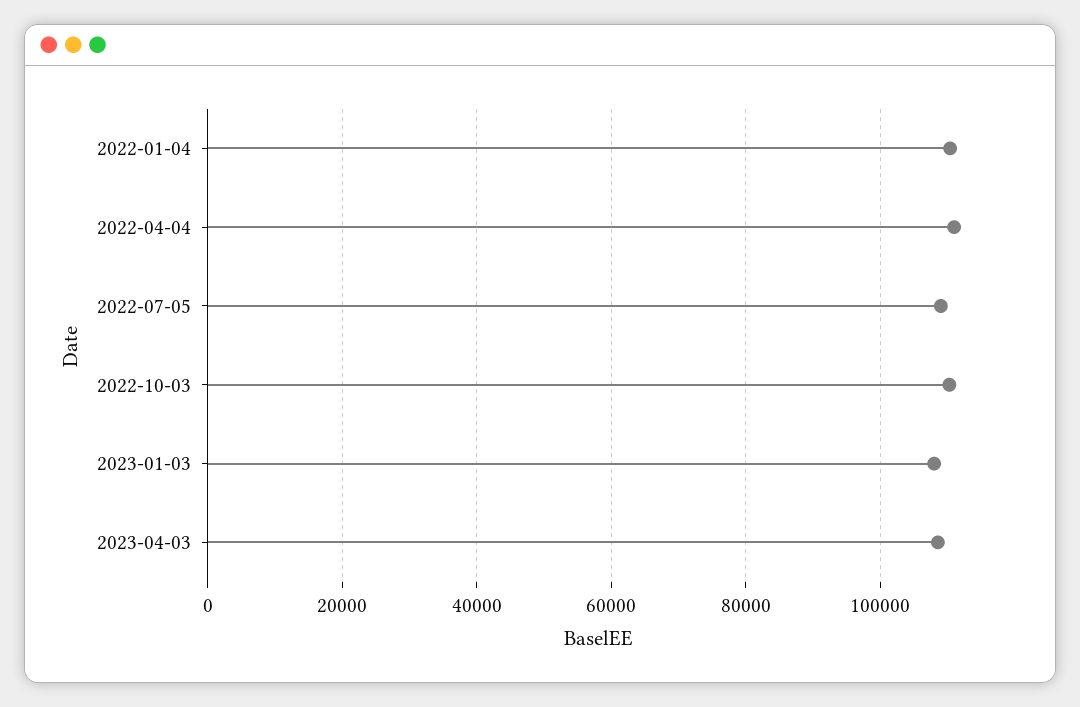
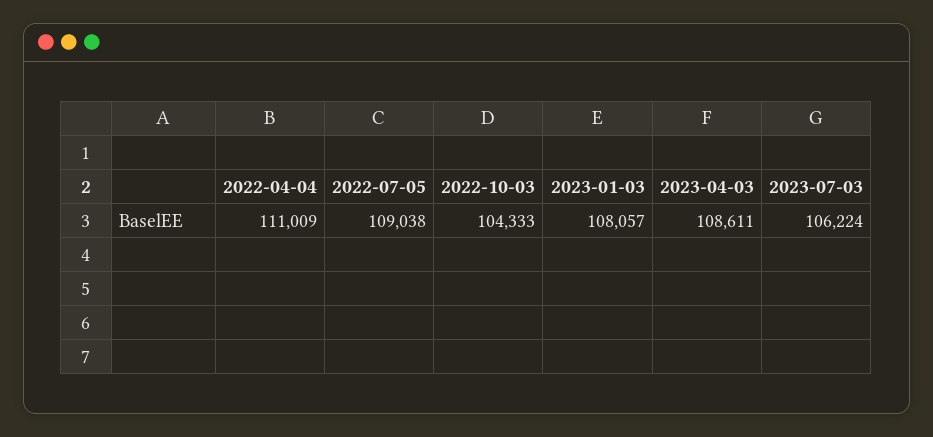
2022-01-04: 110000 -> none
2022-10-03: 110000 -> 104333
2023-07-03: none -> 106224

